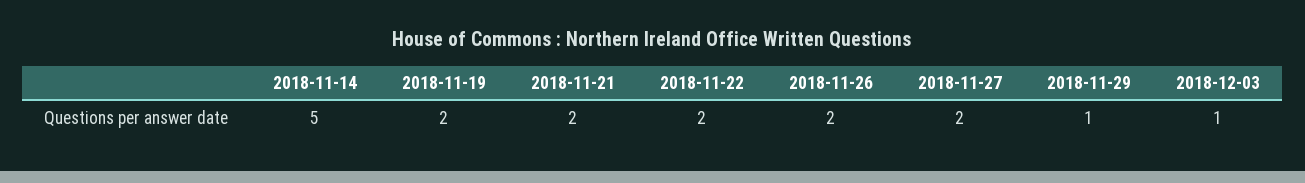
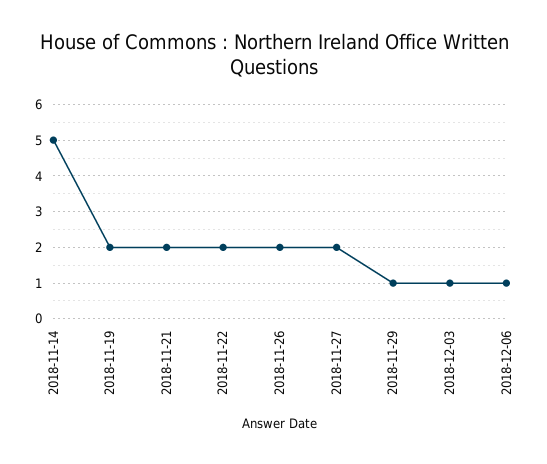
2018-12-06: none -> 1

